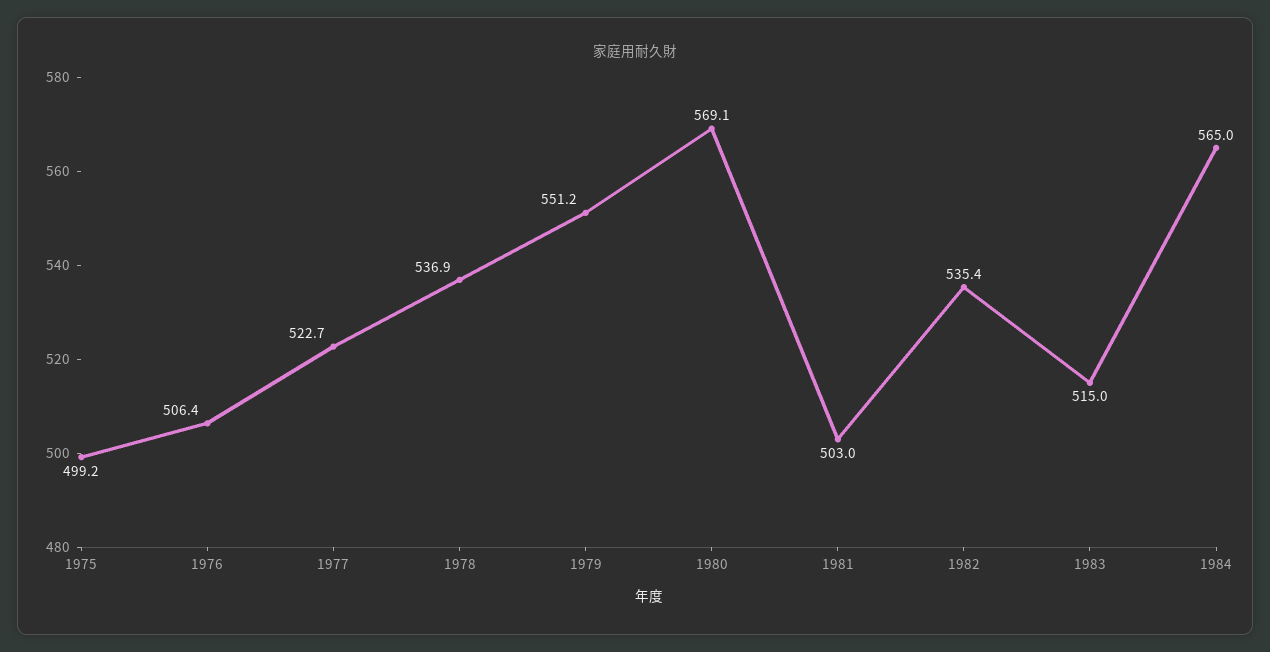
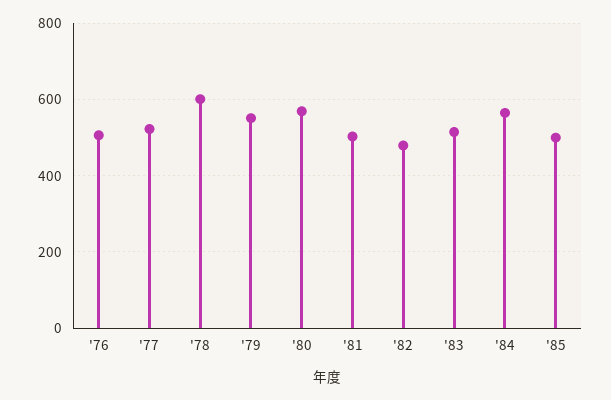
1975: 499.2 -> none
1978: 536.9 -> 600
1982: 535.4 -> 480
'85: none -> 500

